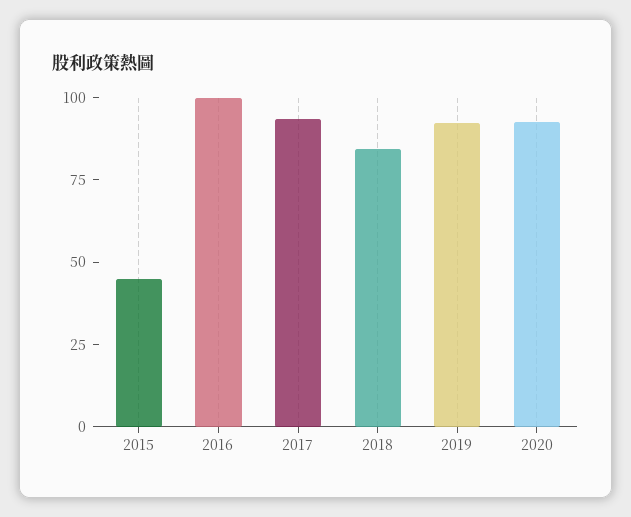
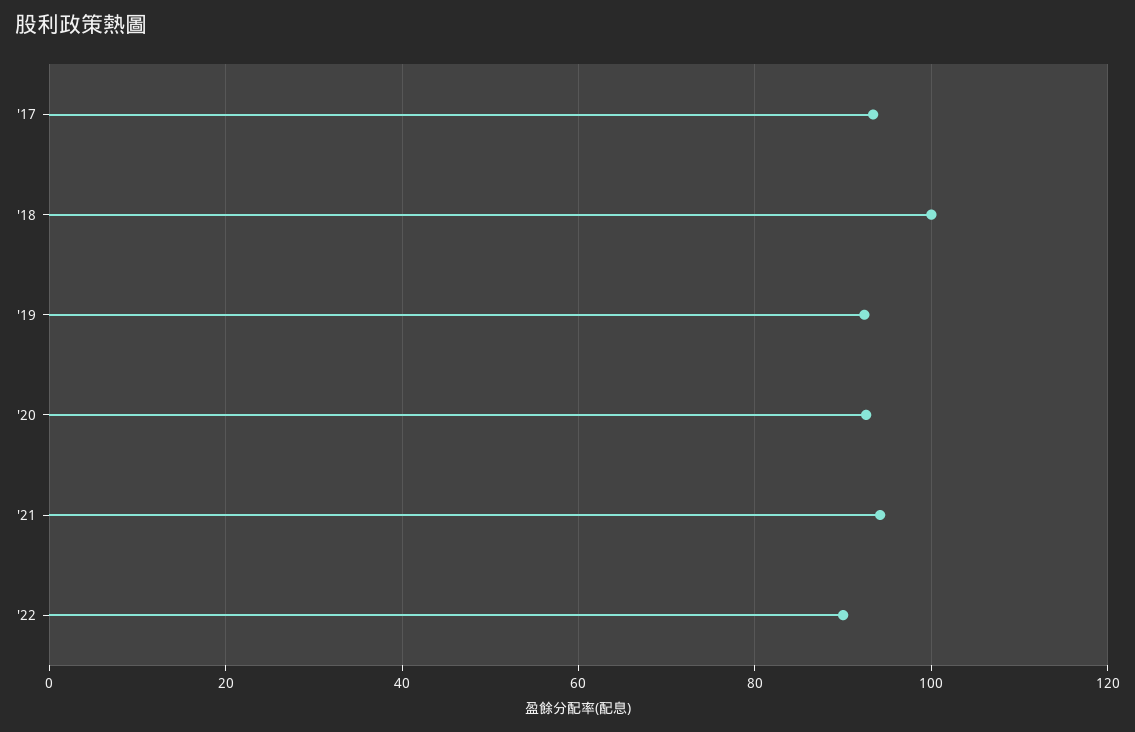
2015: 45 -> none
2016: 100 -> none
2018: 85 -> 100
'21: none -> 94
'22: none -> 90

